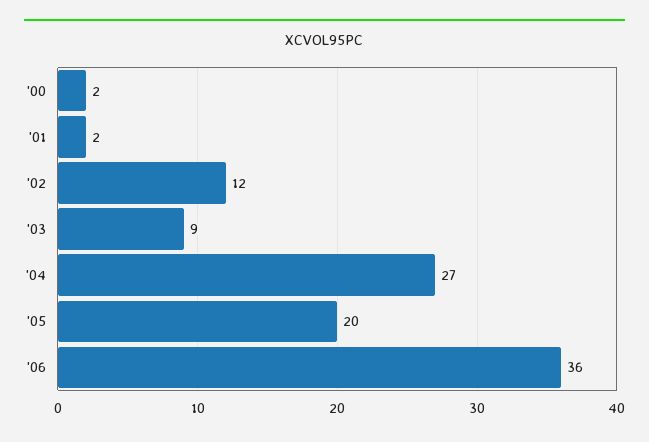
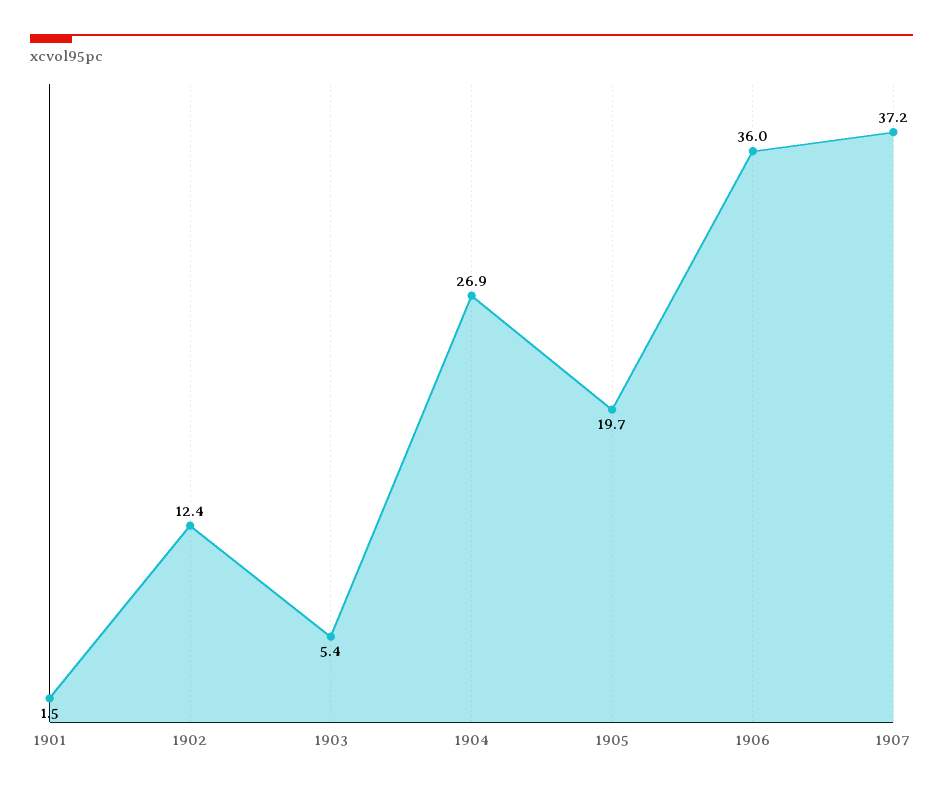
'00: 2 -> none
'03: 9 -> 5.4
1907: none -> 37.2

